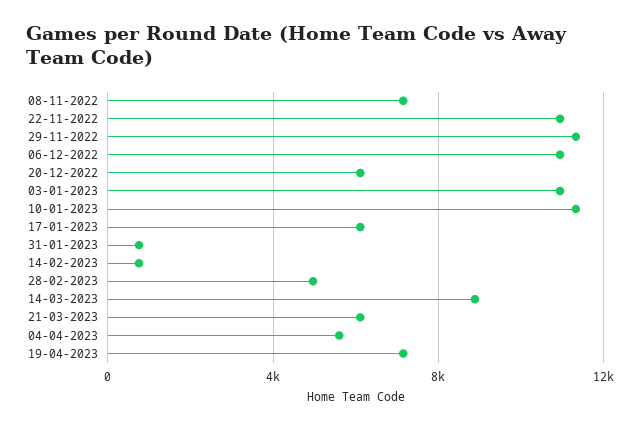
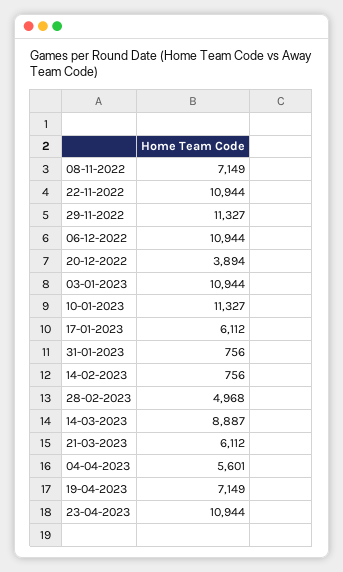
20-12-2022: 6000 -> 3894
23-04-2023: none -> 10944

